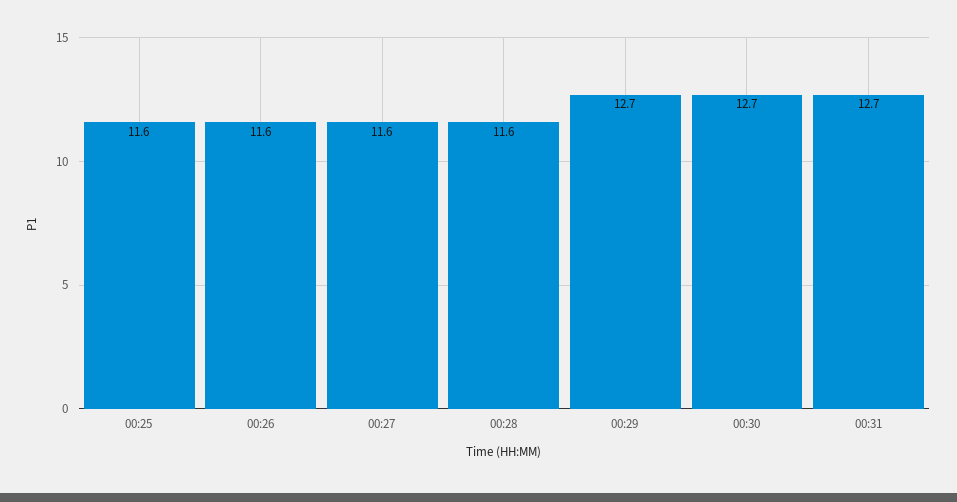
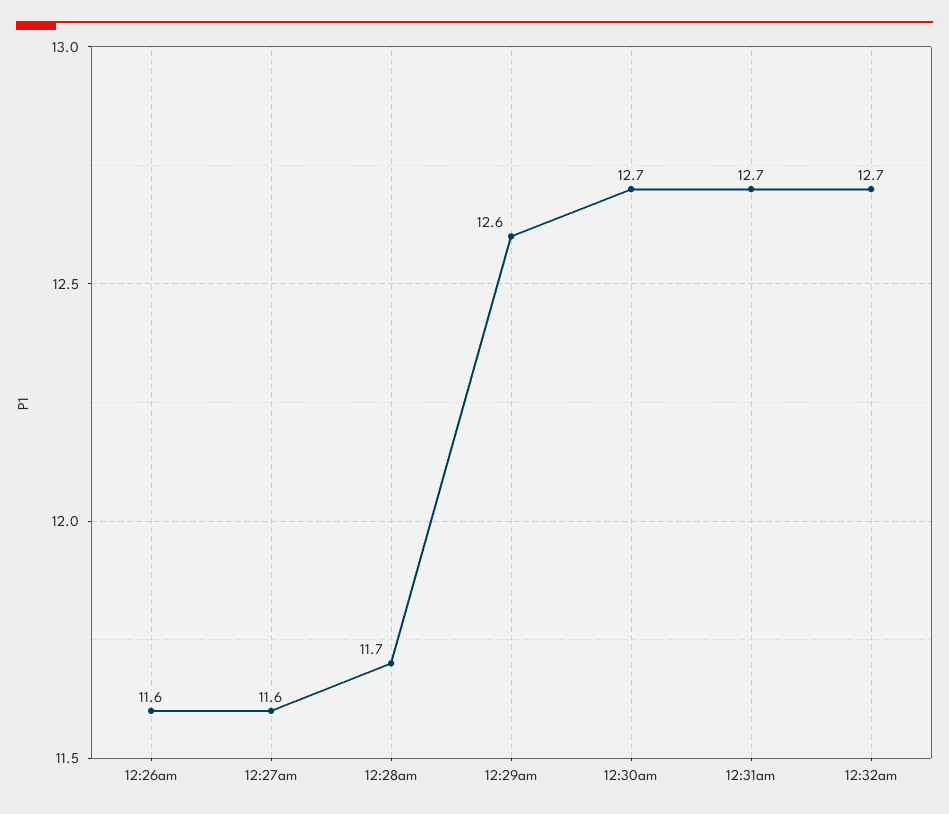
00:25: 11.6 -> none
00:28: 11.6 -> 11.7
00:29: 12.7 -> 12.6
12:32am: none -> 12.7

